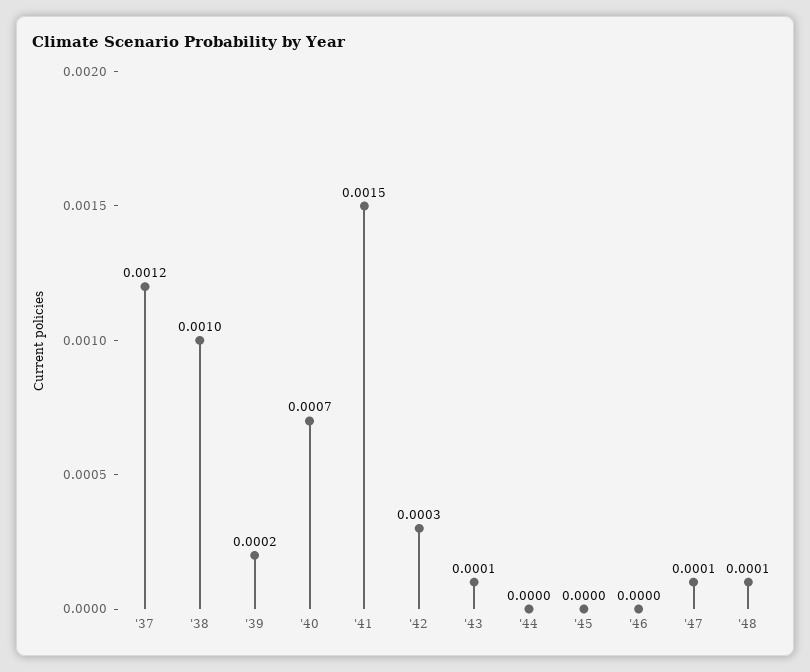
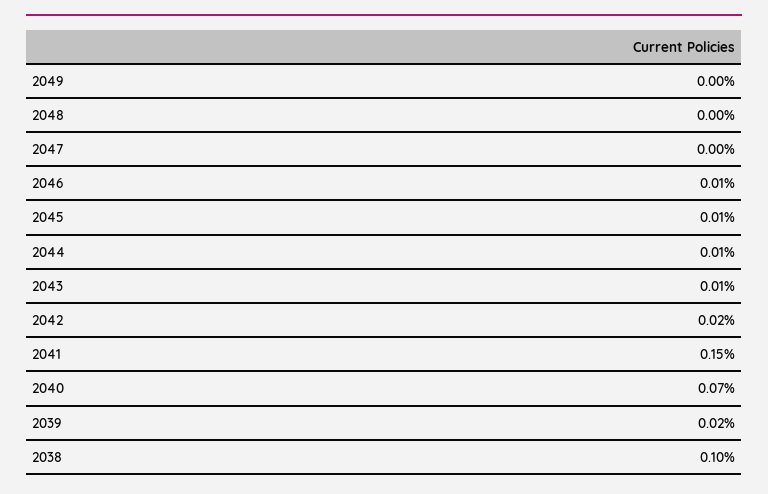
'37: 0.0012 -> none
'42: 0.0003 -> 0.0002
'44: 0 -> 0.0001
'45: 0 -> 0.0001
'46: 0 -> 0.0001
'47: 0.0001 -> 0
'48: 0.0001 -> 0
2049: none -> 0

